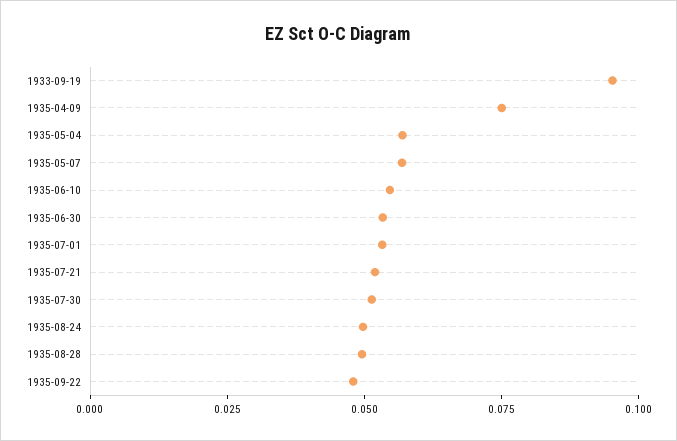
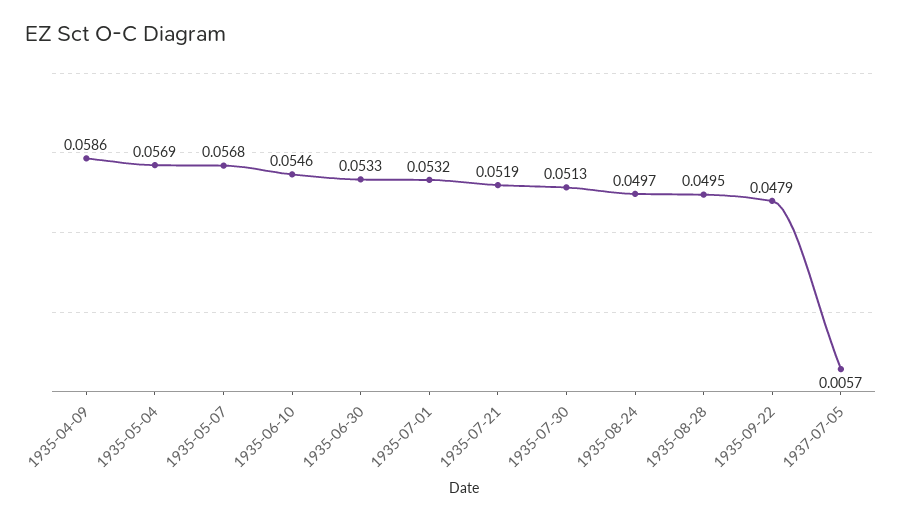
1933-09-19: 0.095 -> none
1935-04-09: 0.075 -> 0.0586
1937-07-05: none -> 0.0057

